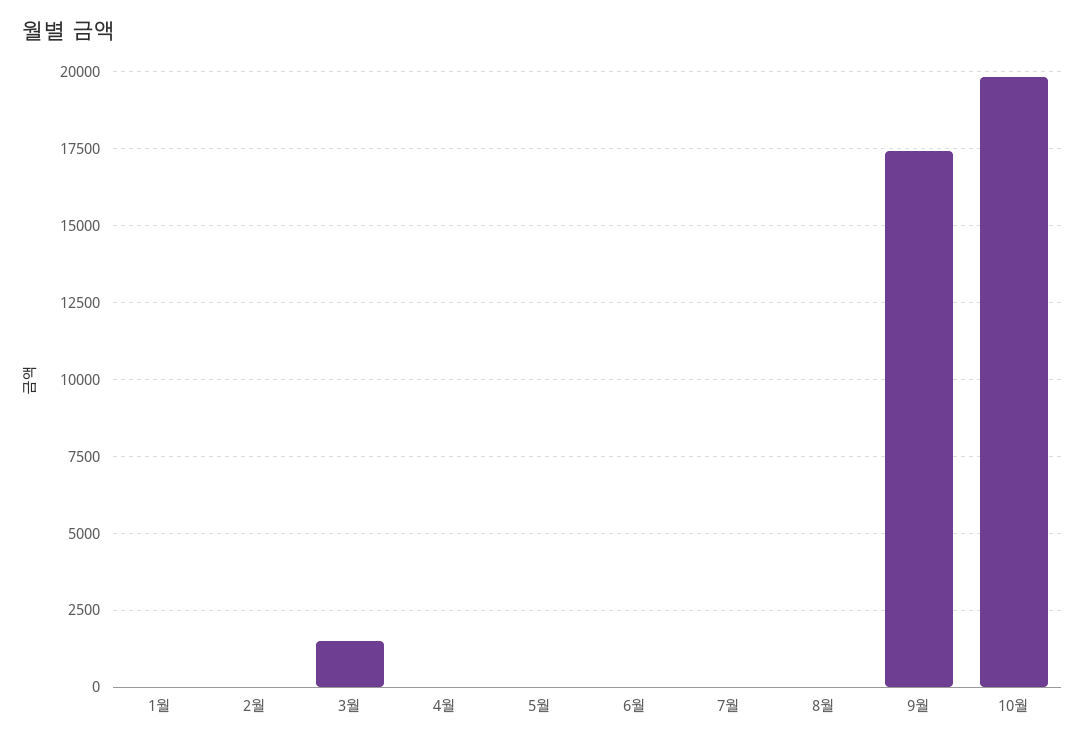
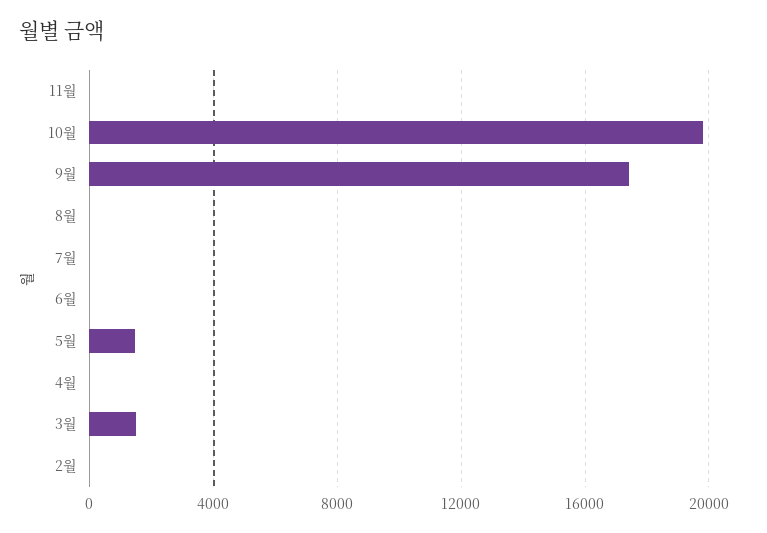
1월: 0 -> none
5월: 0 -> 1500
11월: none -> 0

